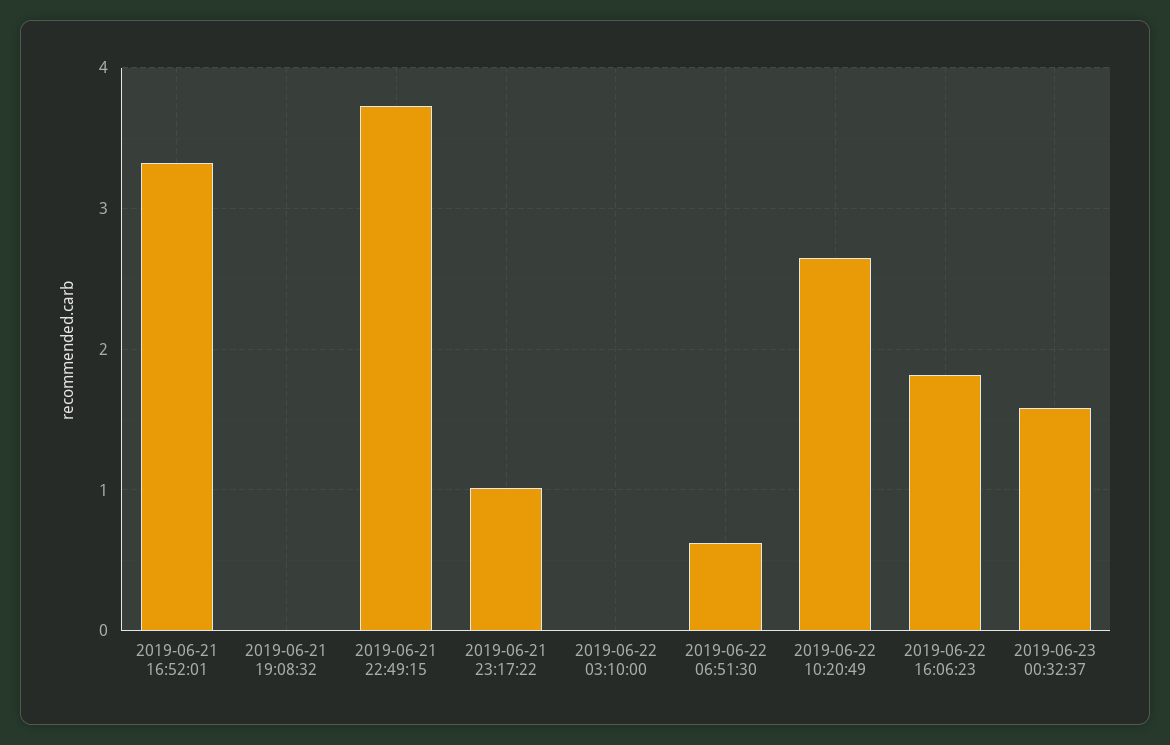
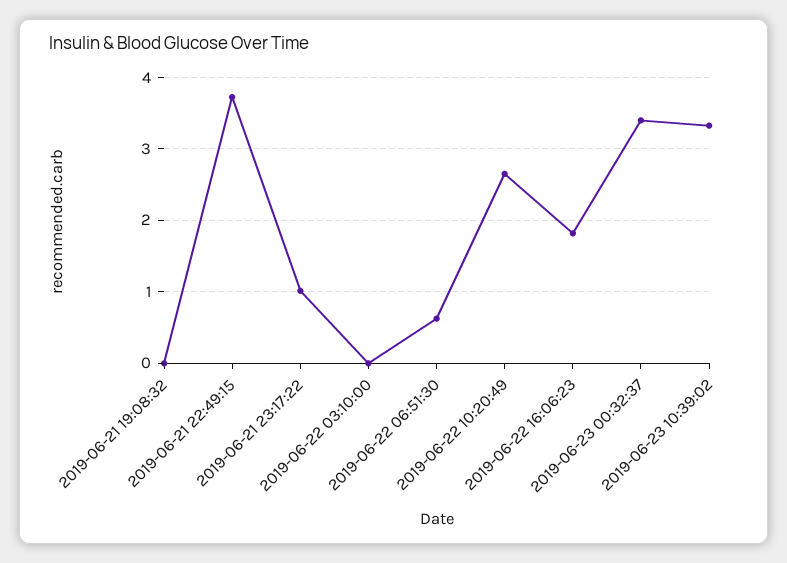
2019-06-21 16:52:01: 3.3 -> none
2019-06-23 00:32:37: 1.6 -> 3.4
2019-06-23 10:39:02: none -> 3.3

